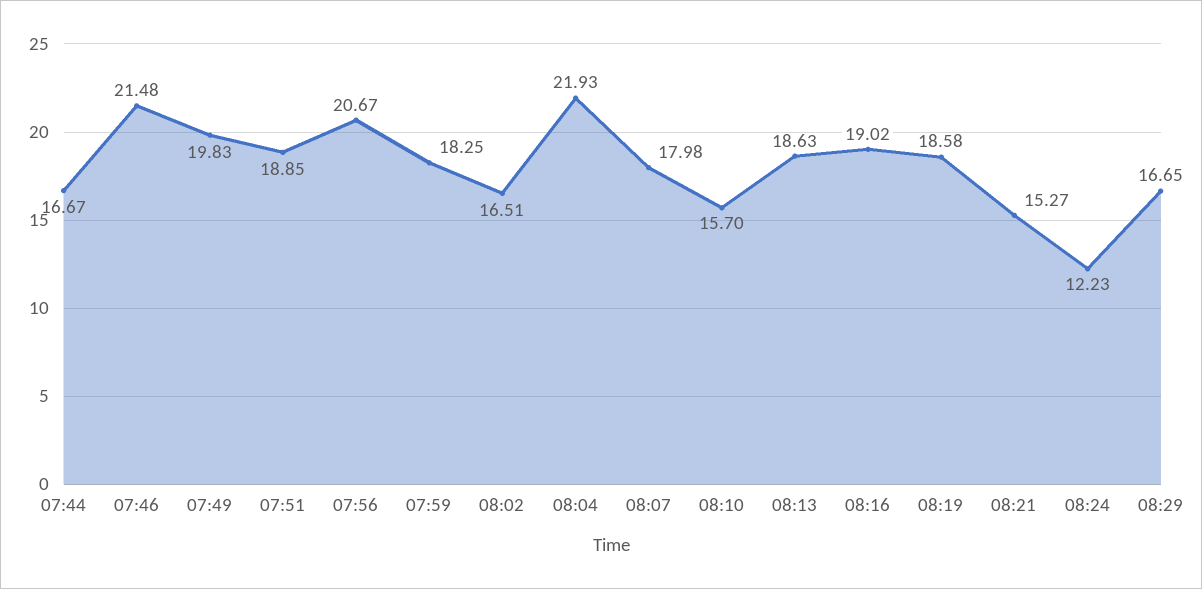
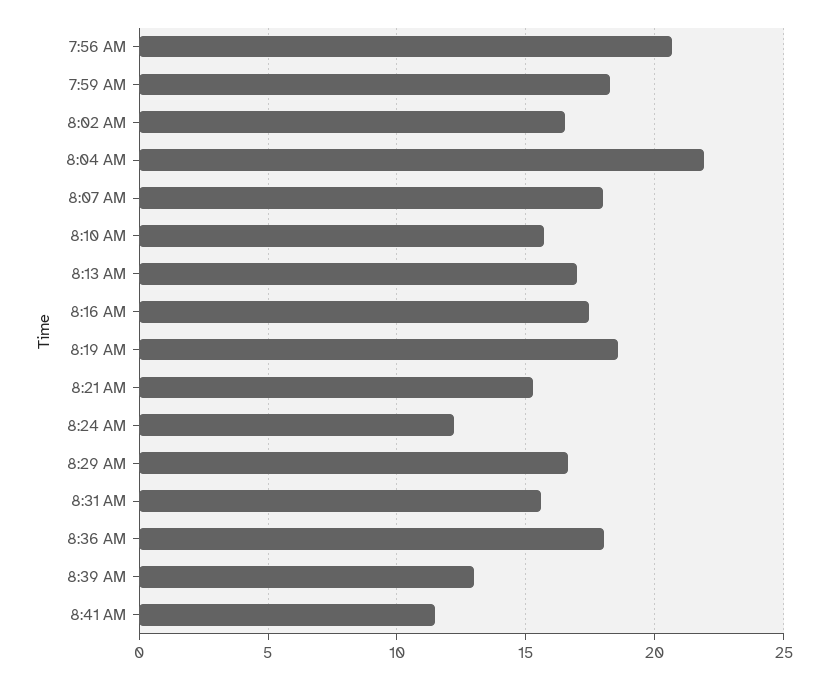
07:44: 16.67 -> none
07:46: 21.48 -> none
07:49: 19.83 -> none
07:51: 18.85 -> none
08:13: 18.63 -> 17
08:16: 19.02 -> 17.5
8:31 AM: none -> 15.5
8:36 AM: none -> 18
8:39 AM: none -> 13
8:41 AM: none -> 11.5

